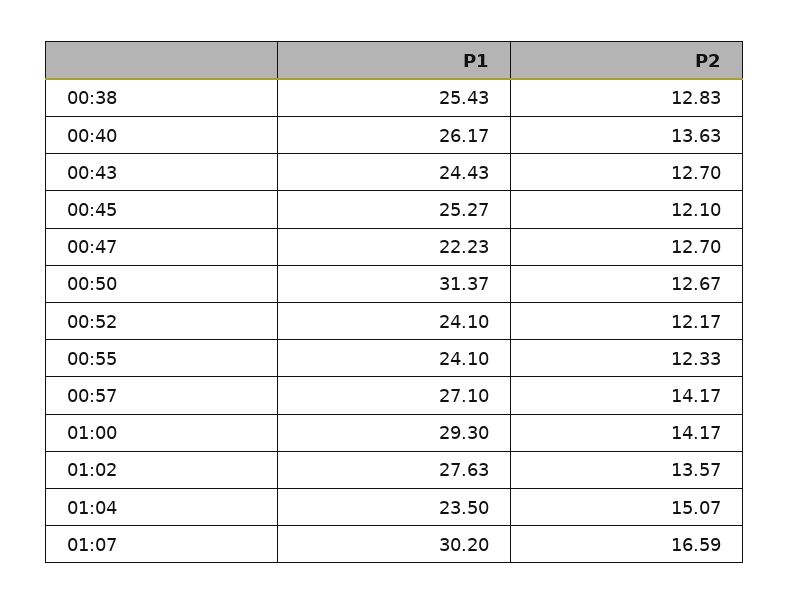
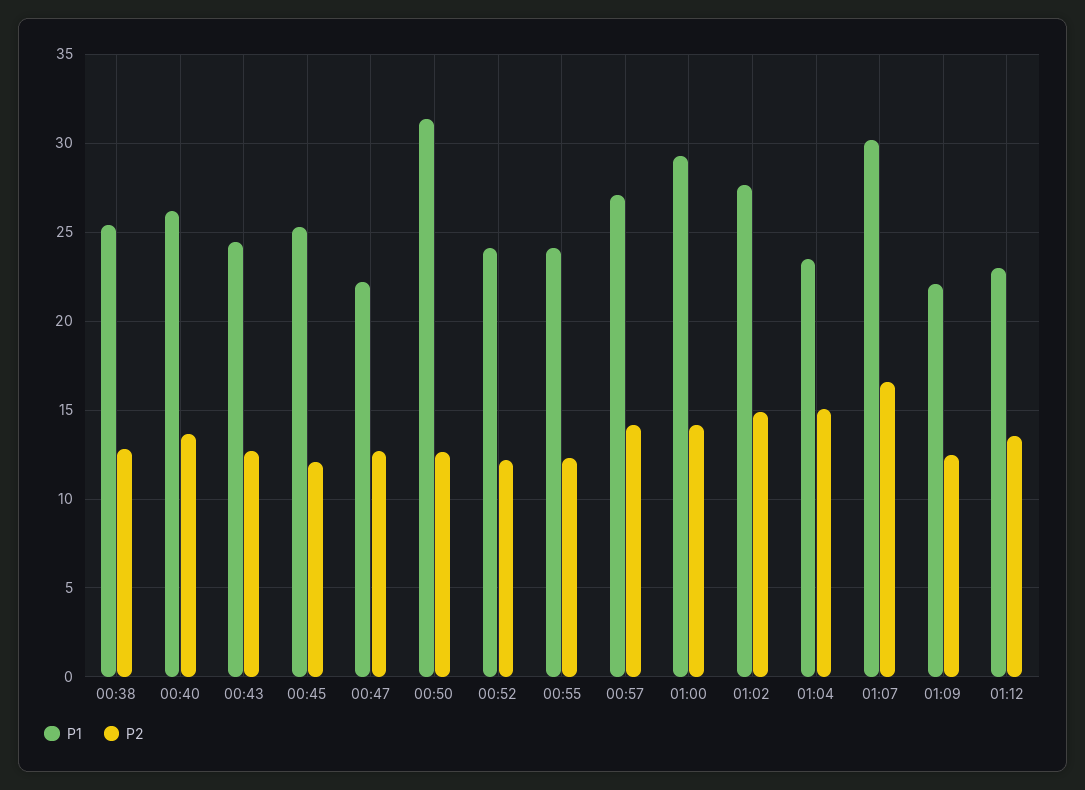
P2, 01:02: 13.57 -> 15
P1, 01:09: none -> 22
P2, 01:09: none -> 12.5
P1, 01:12: none -> 23
P2, 01:12: none -> 13.5

